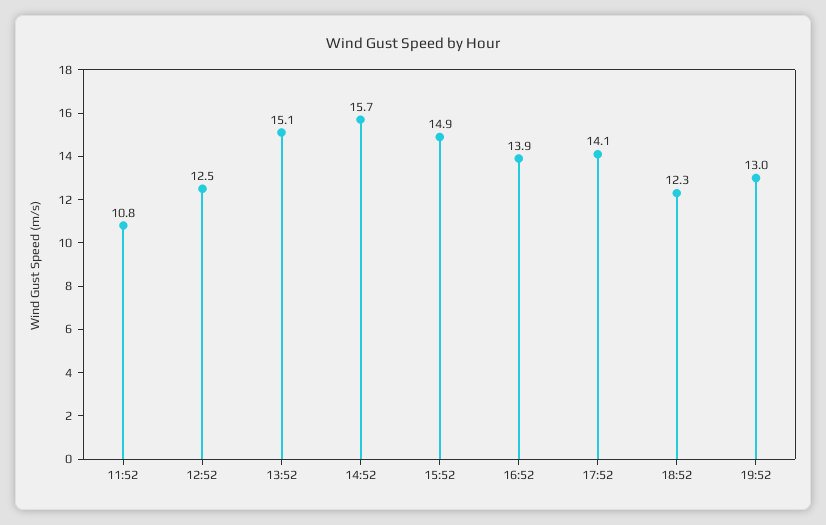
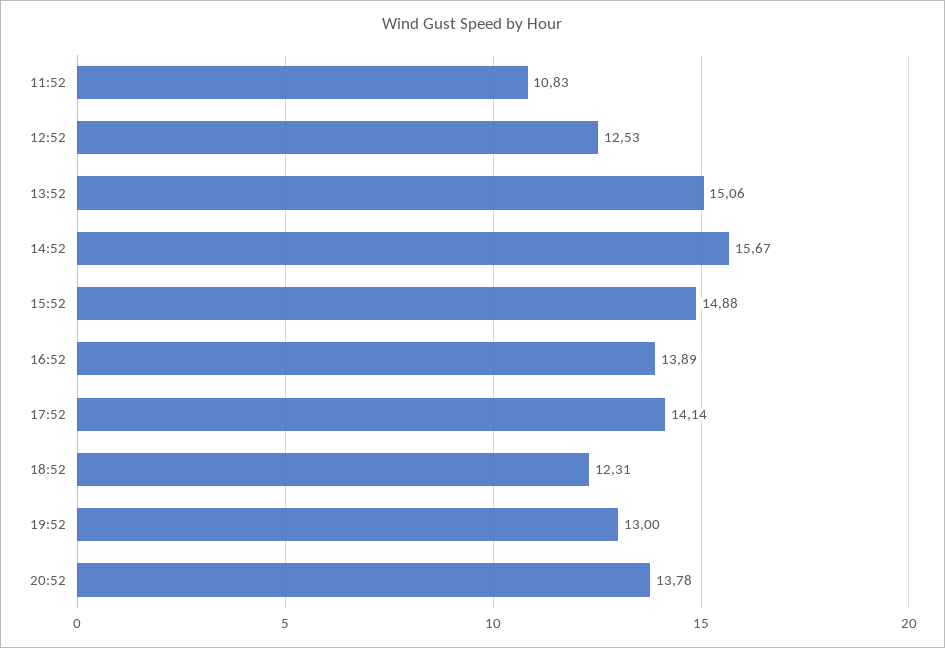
20:52: none -> 13.78

